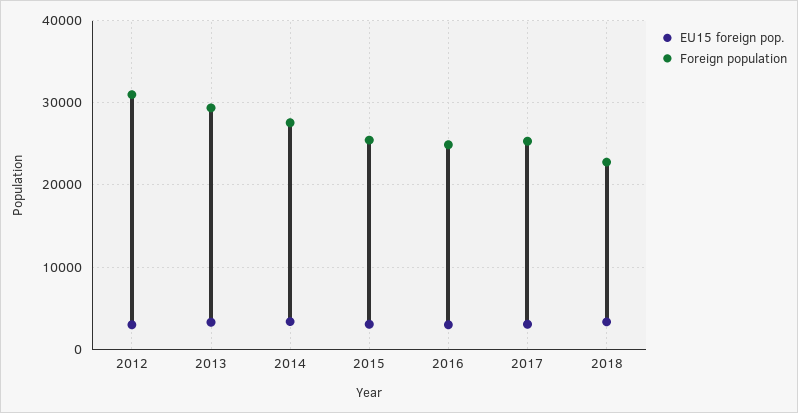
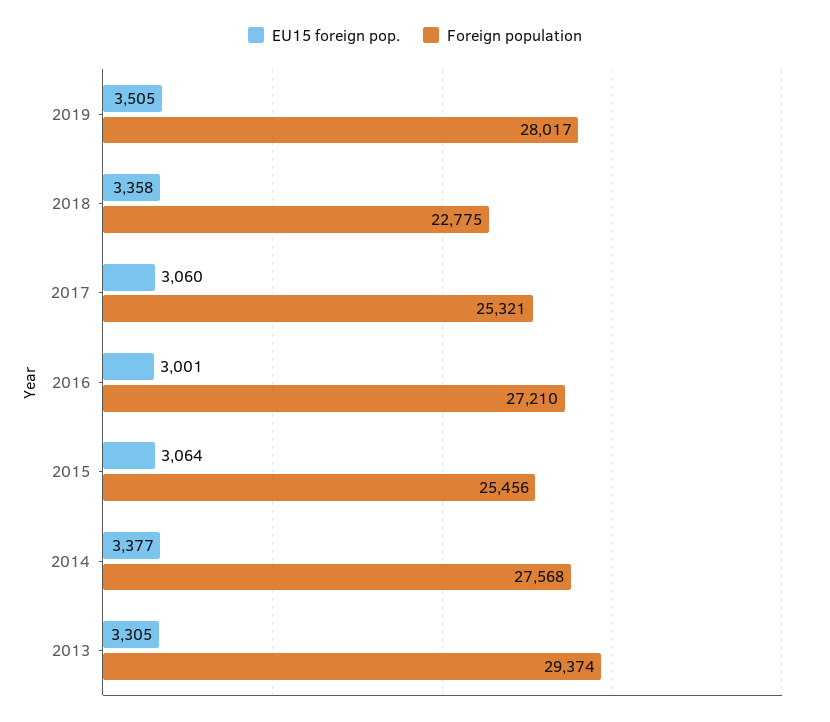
EU15 foreign pop., 2012: 3000 -> none
Foreign population, 2012: 31000 -> none
Foreign population, 2016: 25000 -> 27210
EU15 foreign pop., 2019: none -> 3505
Foreign population, 2019: none -> 28017

